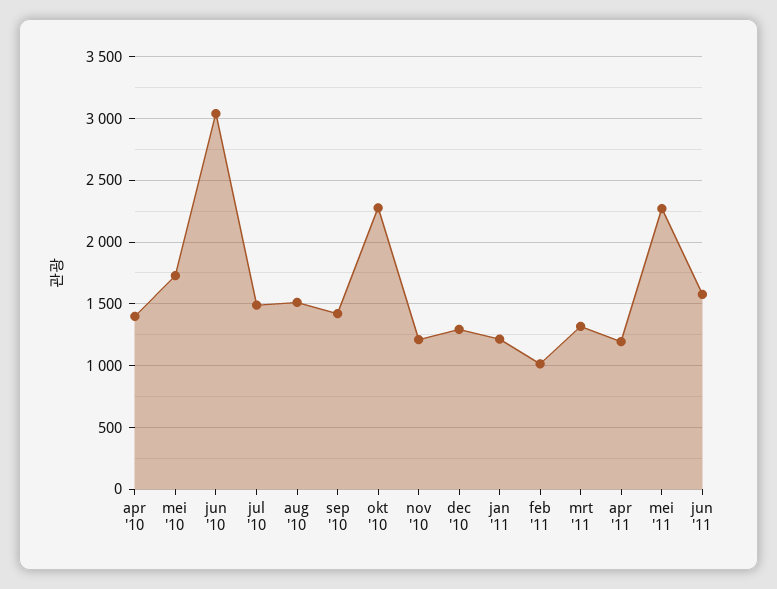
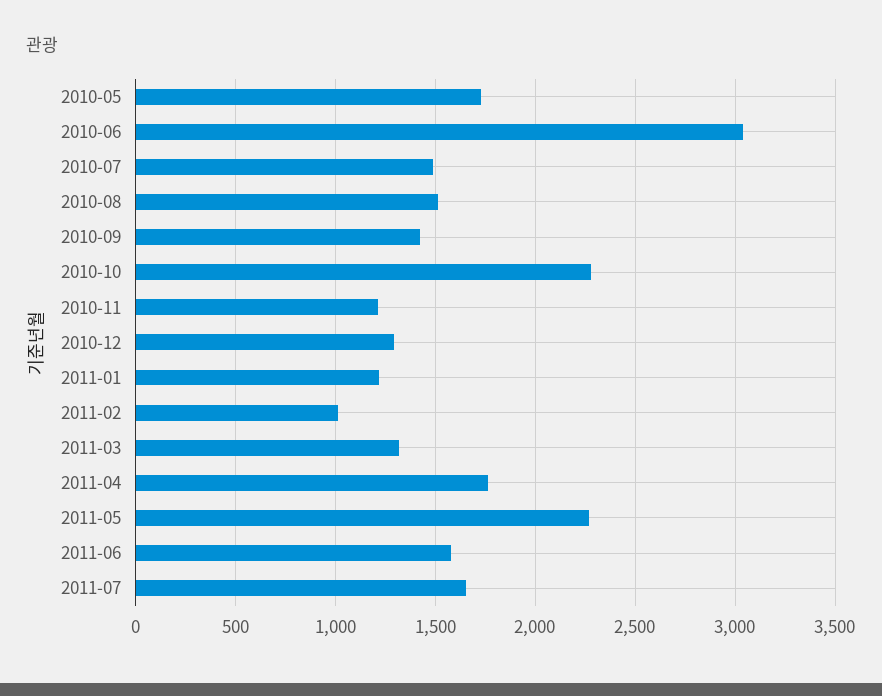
apr '10: 1400 -> none
apr '11: 1200 -> 1750
2011-07: none -> 1650

